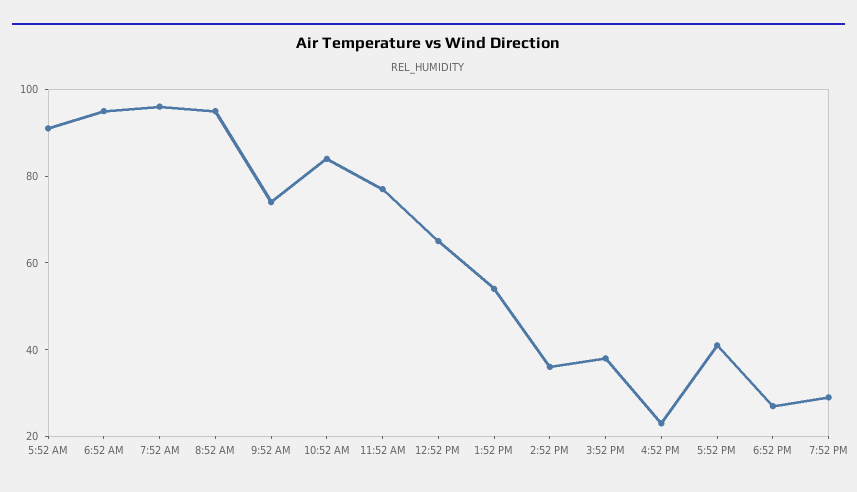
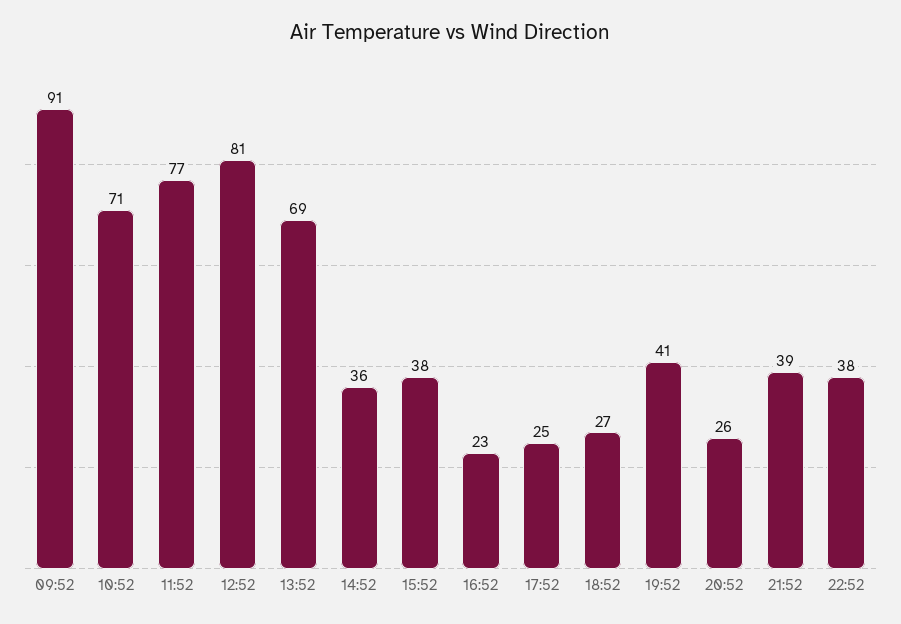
5:52 AM: 90 -> none
6:52 AM: 95 -> none
7:52 AM: 95 -> none
8:52 AM: 95 -> none
9:52 AM: 75 -> 91
10:52 AM: 85 -> 71
12:52 PM: 65 -> 81
1:52 PM: 55 -> 69
5:52 PM: 40 -> 25
7:52 PM: 30 -> 41
20:52: none -> 26
21:52: none -> 39
22:52: none -> 38

